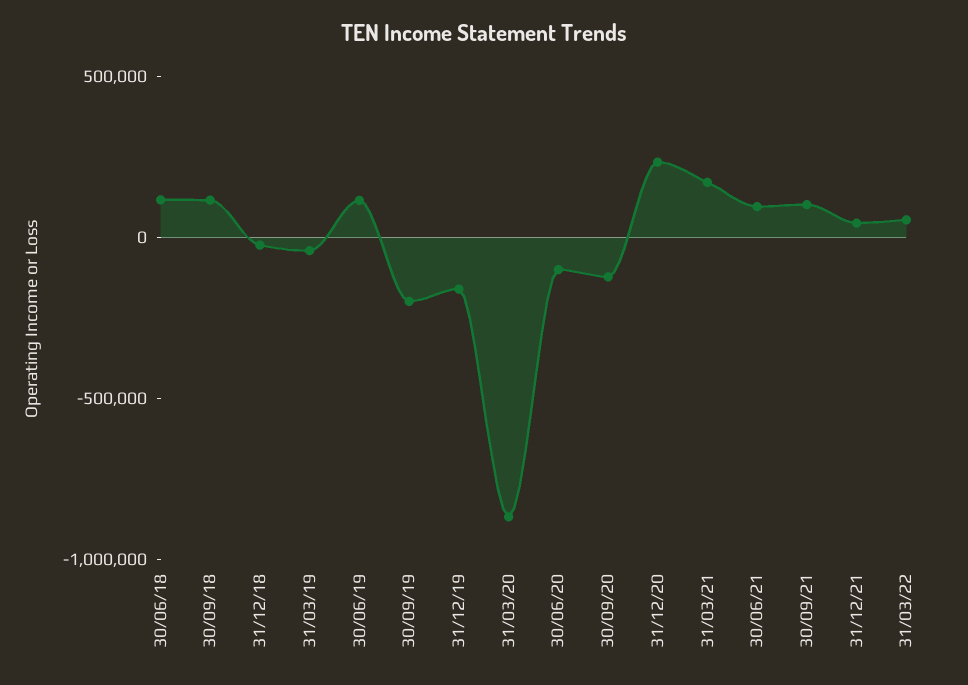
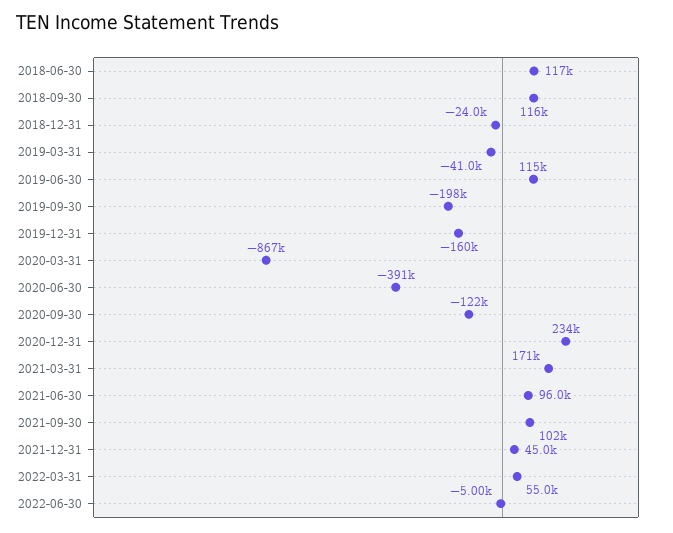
30/06/20: -100000 -> -391000
2022-06-30: none -> -5000

